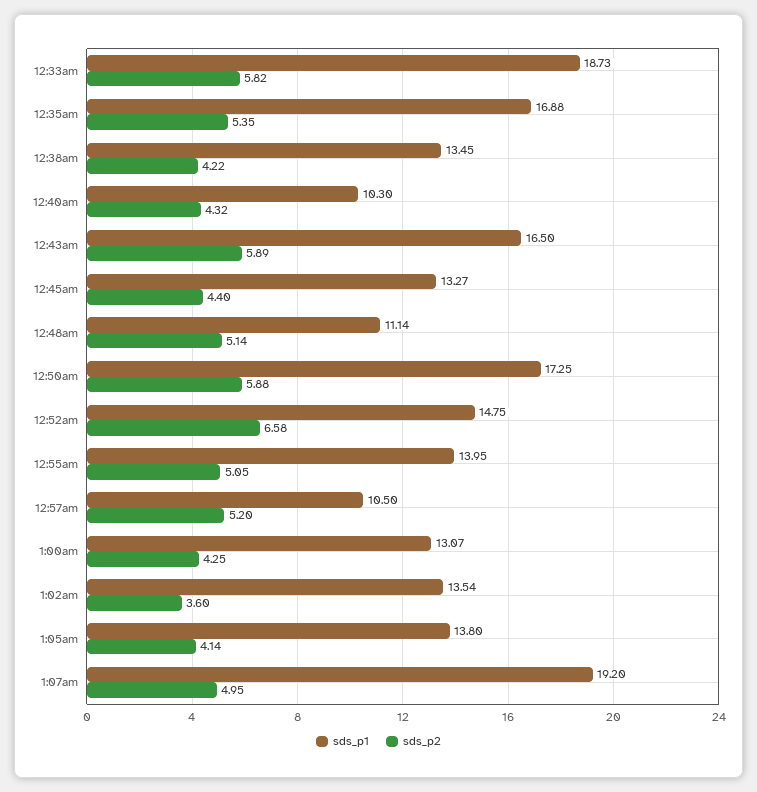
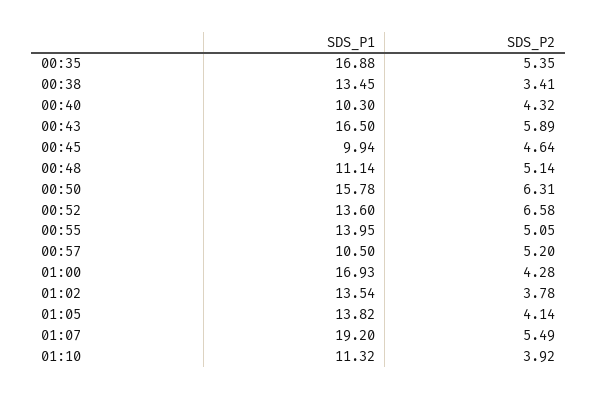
sds_p1, 12:33am: 18.73 -> none
sds_p2, 12:33am: 5.82 -> none
sds_p2, 12:38am: 4.22 -> 3.41
sds_p1, 12:45am: 13.27 -> 9.94
sds_p2, 12:45am: 4.4 -> 4.64
sds_p1, 12:50am: 17.25 -> 15.78
sds_p2, 12:50am: 5.88 -> 6.31
sds_p1, 12:52am: 14.75 -> 13.6
sds_p1, 1:00am: 13.07 -> 16.93
sds_p2, 1:00am: 4.25 -> 4.28
sds_p2, 1:02am: 3.6 -> 3.78
sds_p1, 1:05am: 13.8 -> 13.82
sds_p2, 1:07am: 4.95 -> 5.49
sds_p1, 01:10: none -> 11.32
sds_p2, 01:10: none -> 3.92

